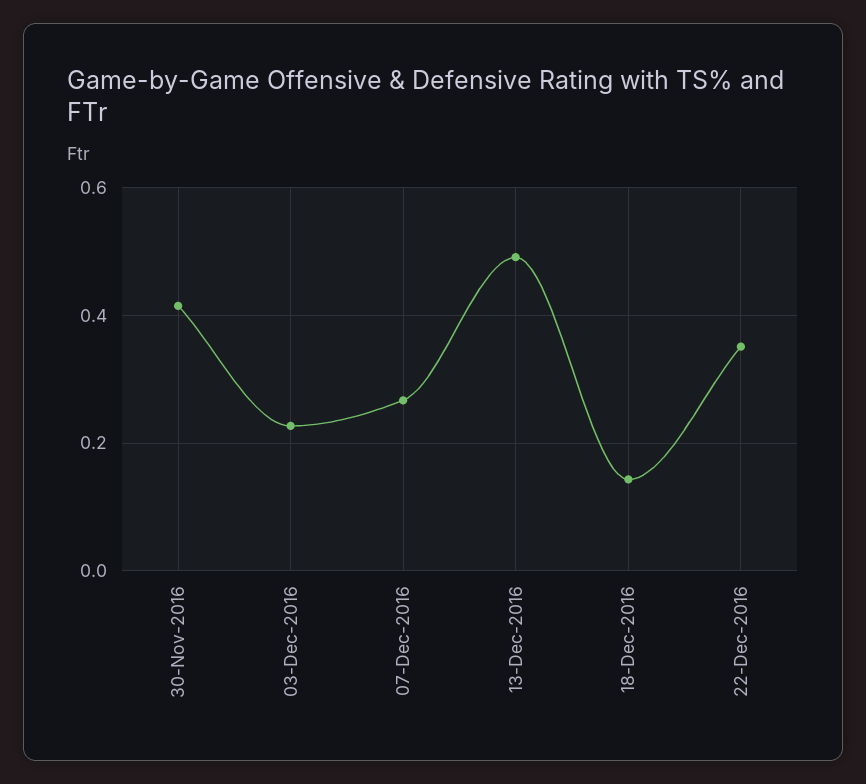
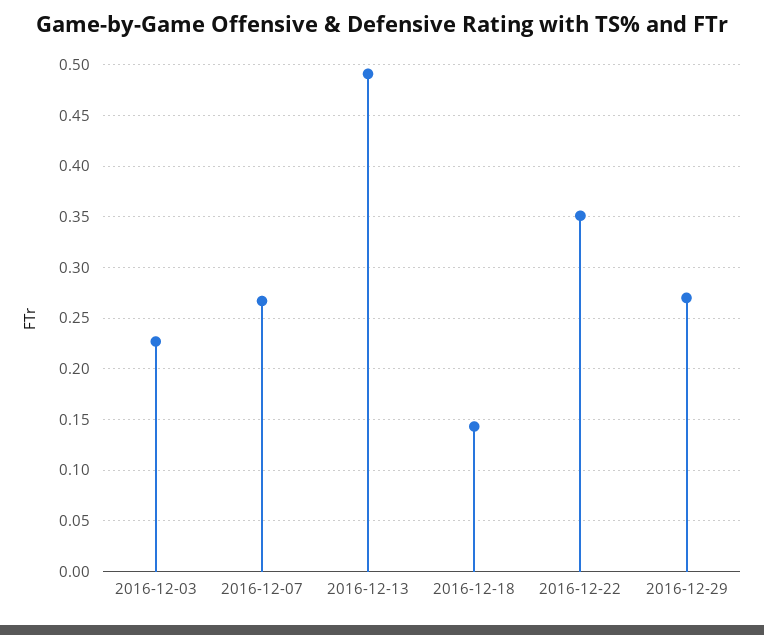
30-Nov-2016: 0.42 -> none
2016-12-29: none -> 0.27

